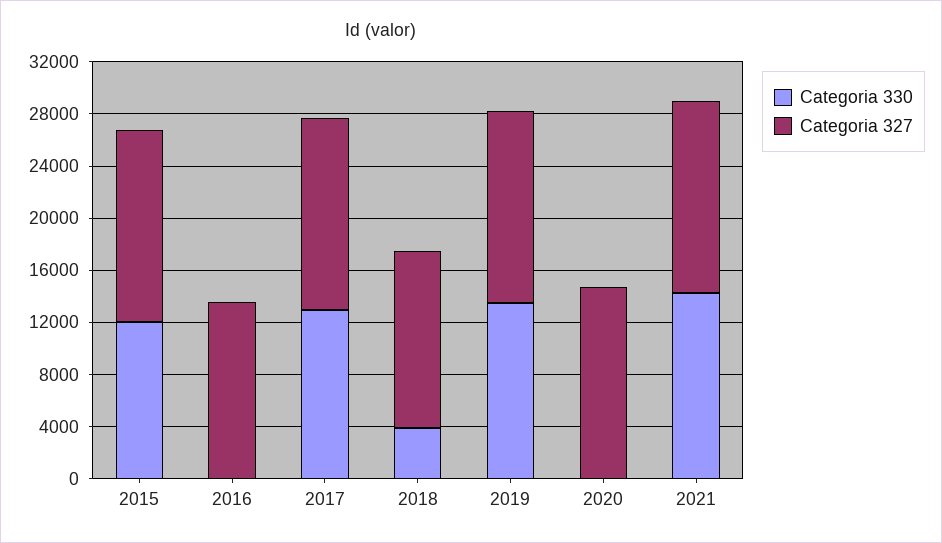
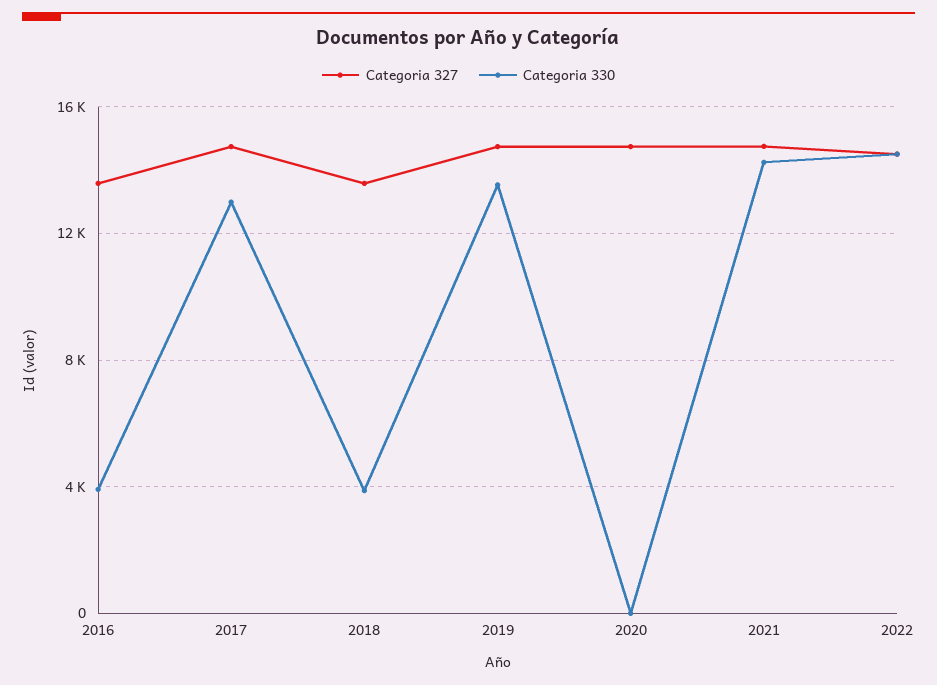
Categoria 330, 2015: 12000 -> none
Categoria 327, 2015: 15000 -> none
Categoria 330, 2016: 0 -> 4000
Categoria 327, 2022: none -> 14500
Categoria 330, 2022: none -> 14500

